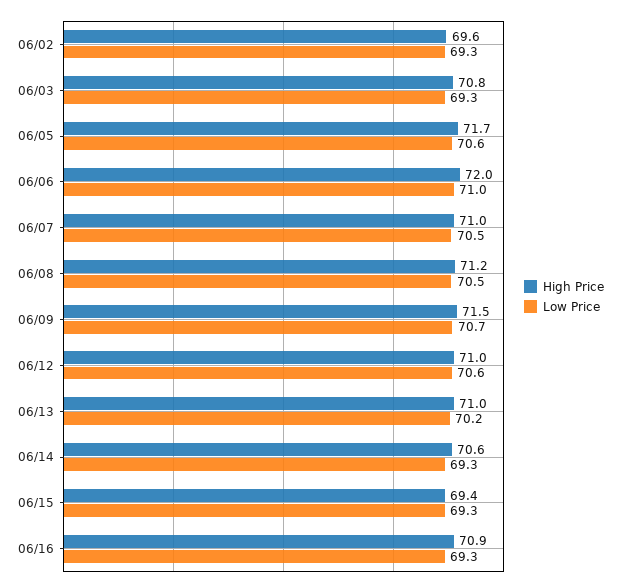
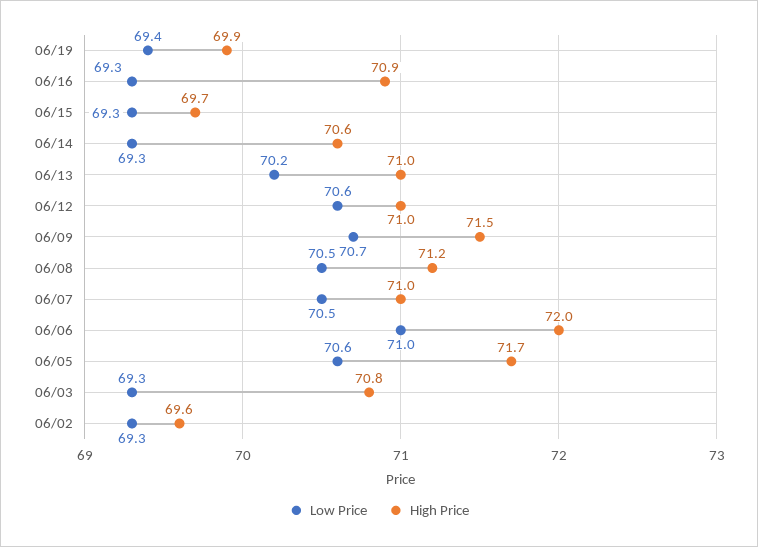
High Price, 06/15: 69.4 -> 69.7
Low Price, 06/19: none -> 69.4
High Price, 06/19: none -> 69.9

